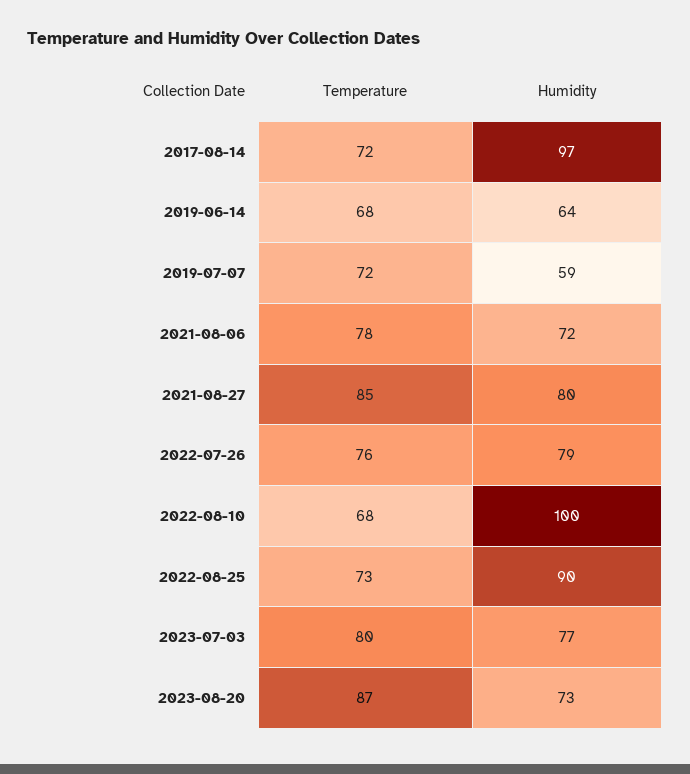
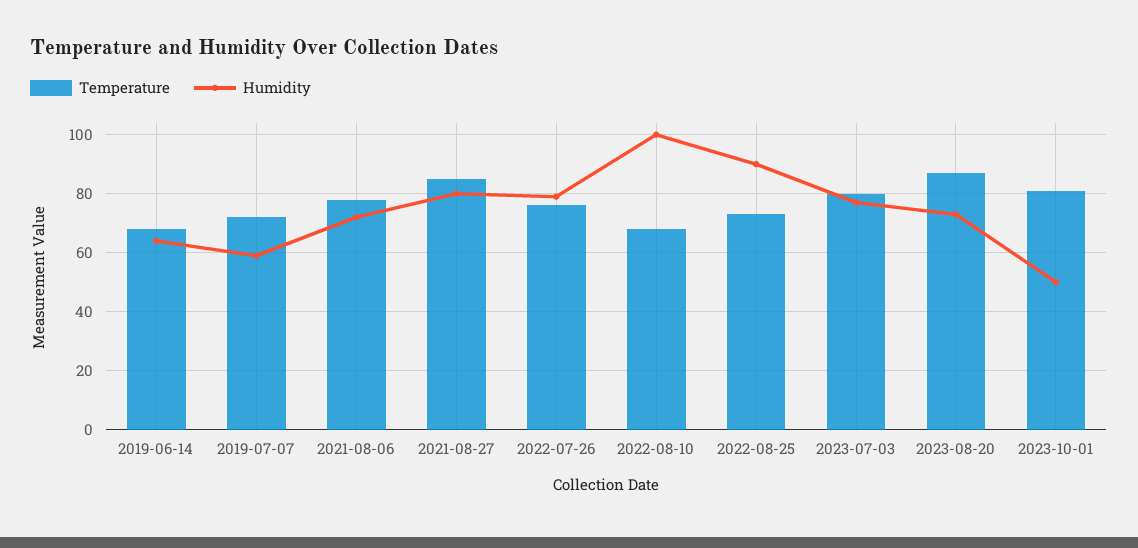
Temperature, 2017-08-14: 72 -> none
Humidity, 2017-08-14: 97 -> none
Temperature, 2023-10-01: none -> 80
Humidity, 2023-10-01: none -> 50

